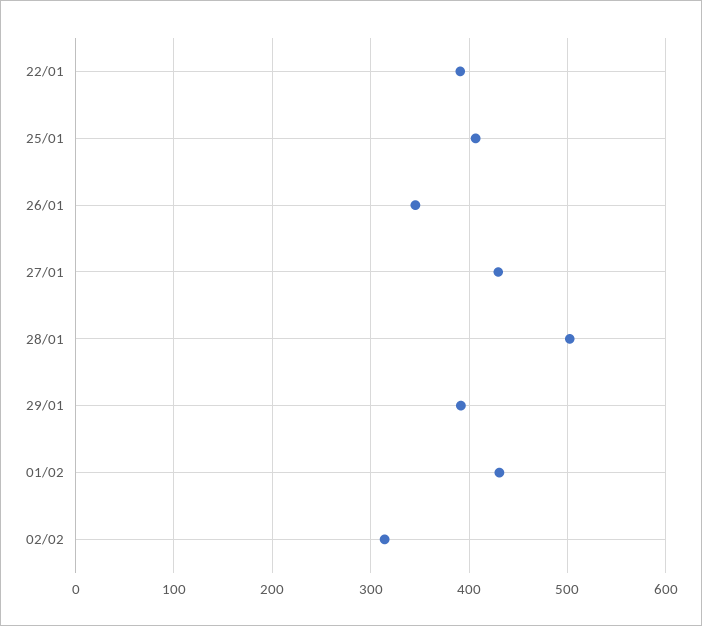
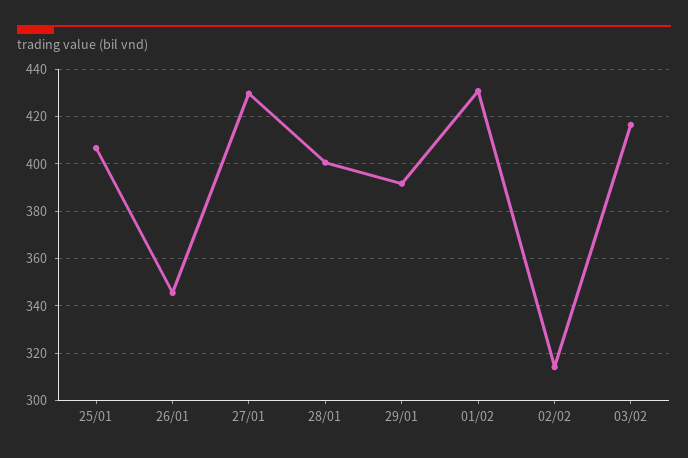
22/01: 390 -> none
28/01: 500 -> 400
03/02: none -> 415

